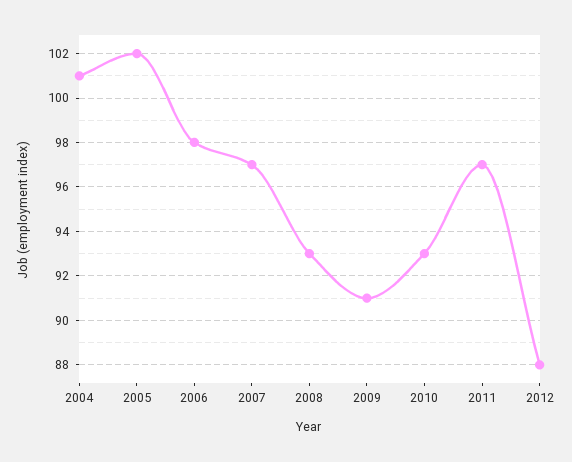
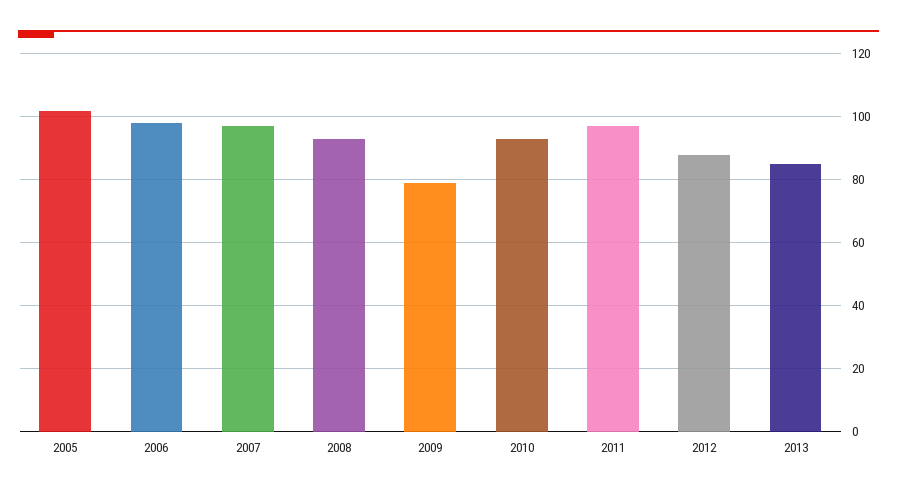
2004: 101 -> none
2009: 91 -> 80
2013: none -> 85

